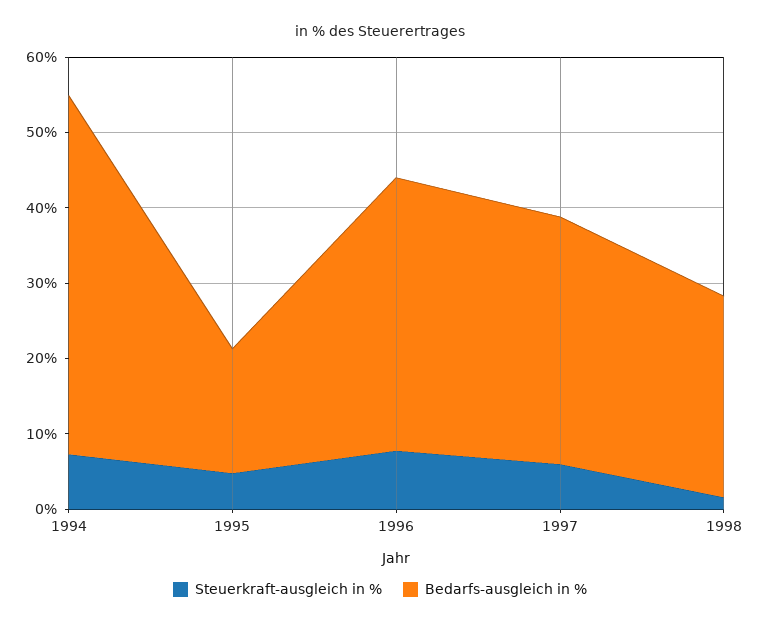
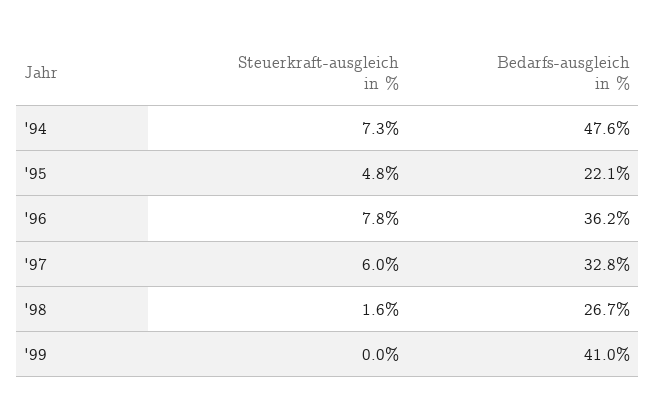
Bedarfs-ausgleich in %, 1995: 16 -> 22.1
Steuerkraft-ausgleich in %, '99: none -> 0
Bedarfs-ausgleich in %, '99: none -> 41

